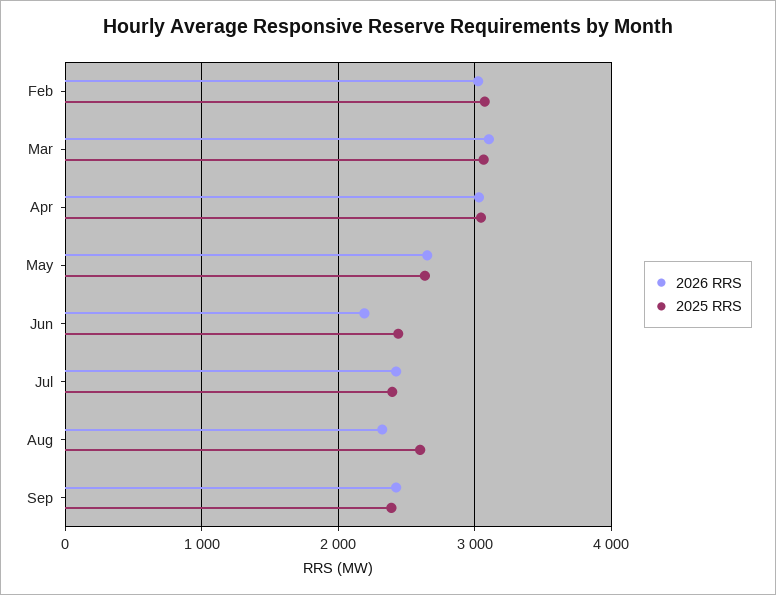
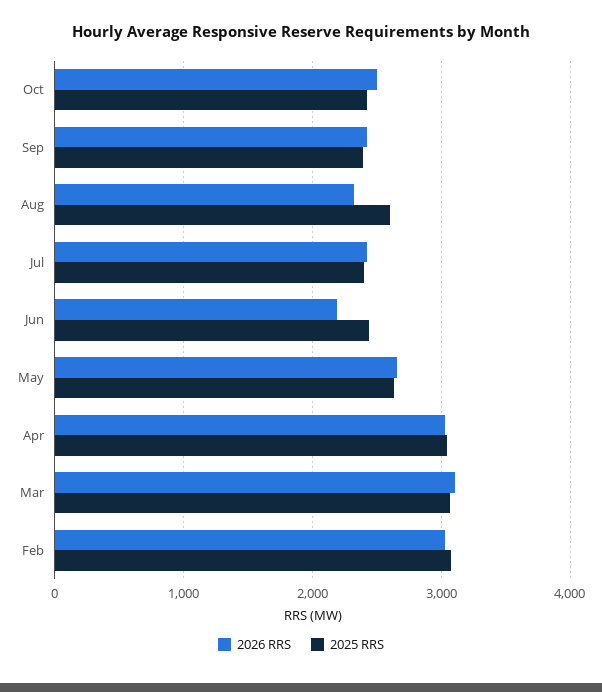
2026 RRS, Oct: none -> 2500
2025 RRS, Oct: none -> 2400

